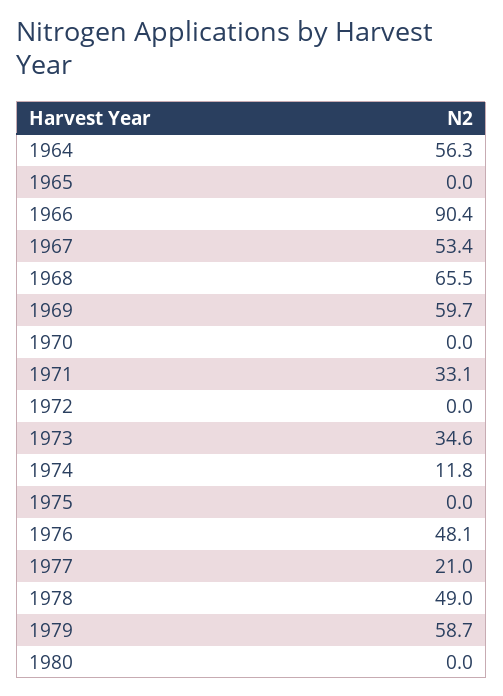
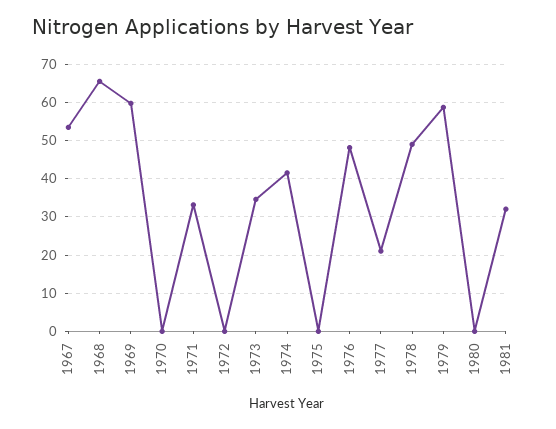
1964: 56.3 -> none
1965: 0 -> none
1966: 90.4 -> none
1974: 11.8 -> 42
1981: none -> 32

